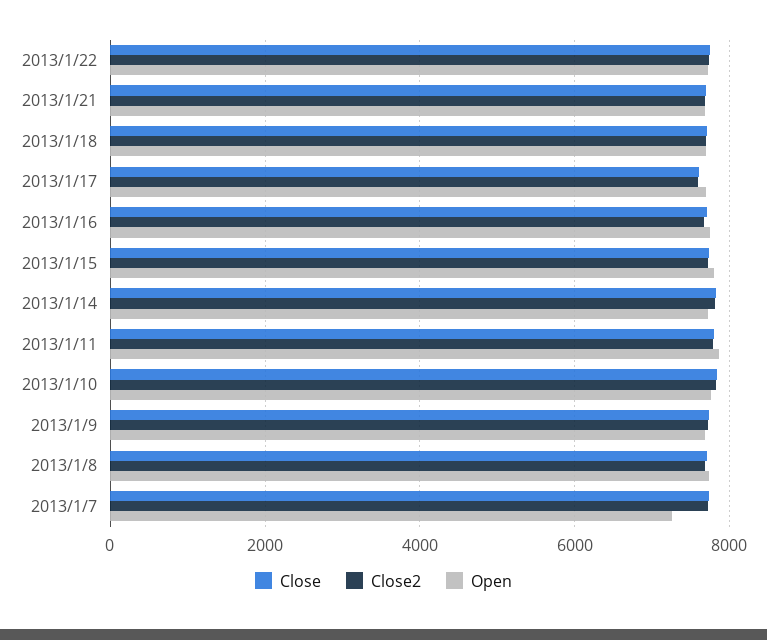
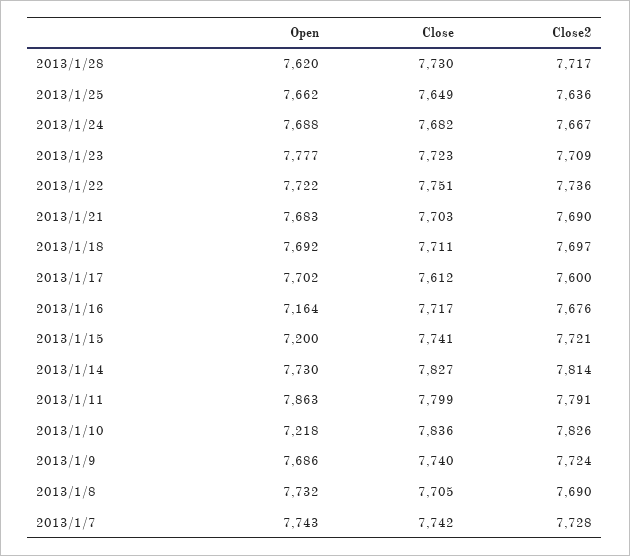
Open, 2013/1/16: 7800 -> 7164
Open, 2013/1/15: 7800 -> 7200
Open, 2013/1/10: 7800 -> 7218
Open, 2013/1/7: 7200 -> 7743
Open, 2013/1/28: none -> 7620
Close, 2013/1/28: none -> 7730
Close2, 2013/1/28: none -> 7717
Open, 2013/1/25: none -> 7662
Close, 2013/1/25: none -> 7649
Close2, 2013/1/25: none -> 7636
Open, 2013/1/24: none -> 7688
Close, 2013/1/24: none -> 7682
Close2, 2013/1/24: none -> 7667
Open, 2013/1/23: none -> 7777
Close, 2013/1/23: none -> 7723
Close2, 2013/1/23: none -> 7709

